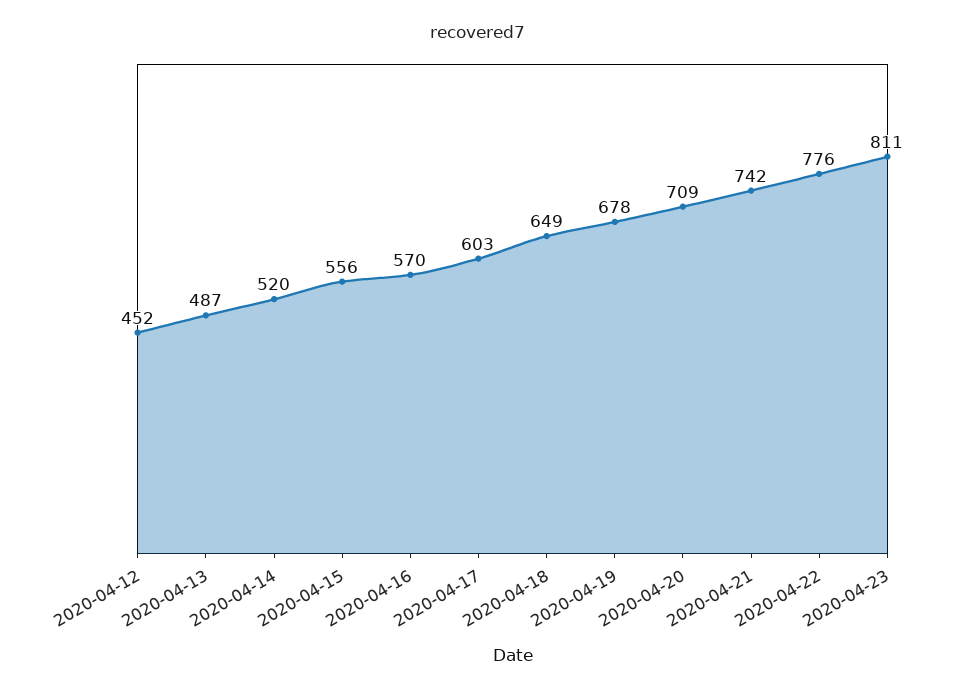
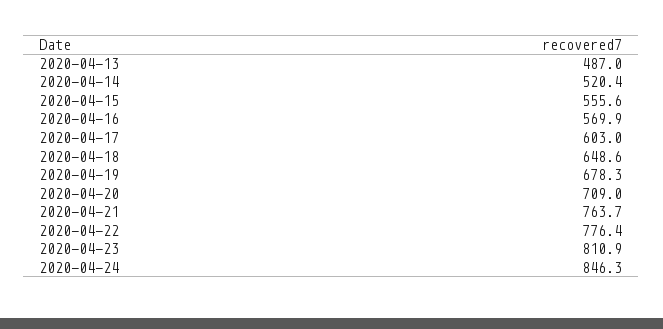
2020-04-12: 452 -> none
2020-04-21: 742 -> 763.7
2020-04-24: none -> 846.3

